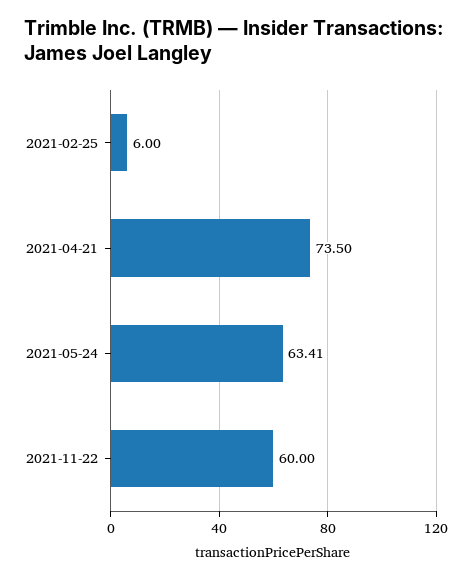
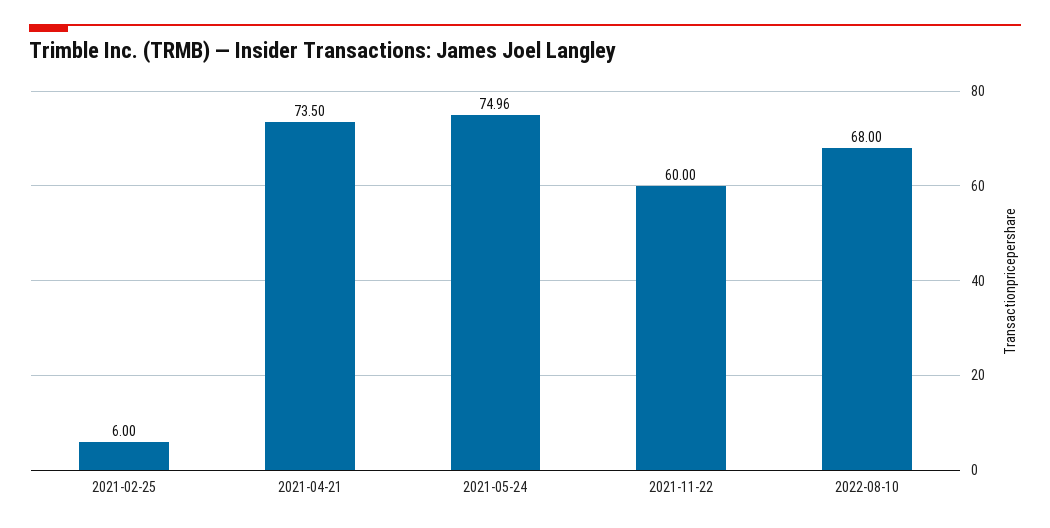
2021-05-24: 63.41 -> 74.96
2022-08-10: none -> 68

